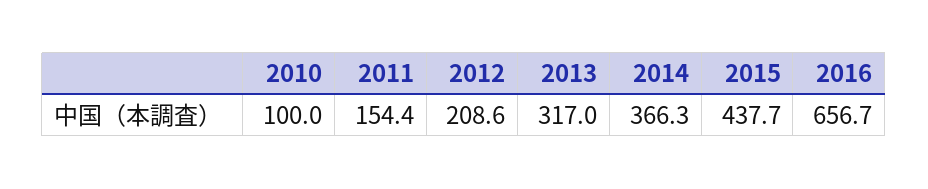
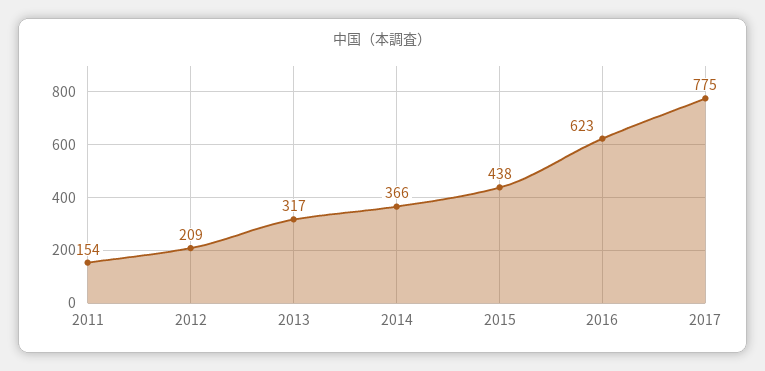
2010: 100 -> none
2016: 656.7 -> 623
2017: none -> 775

